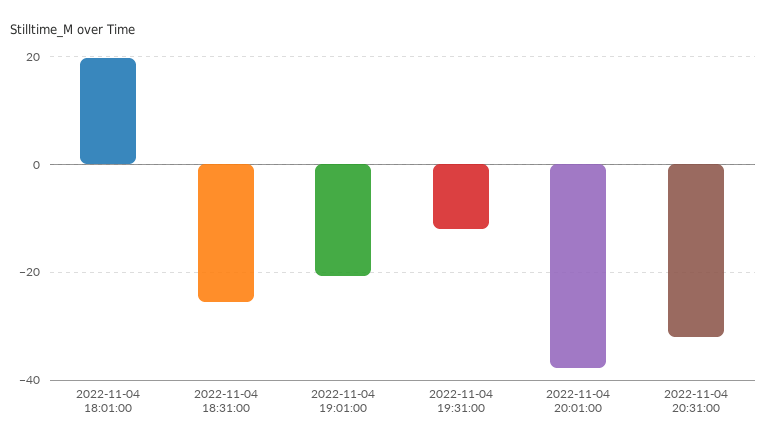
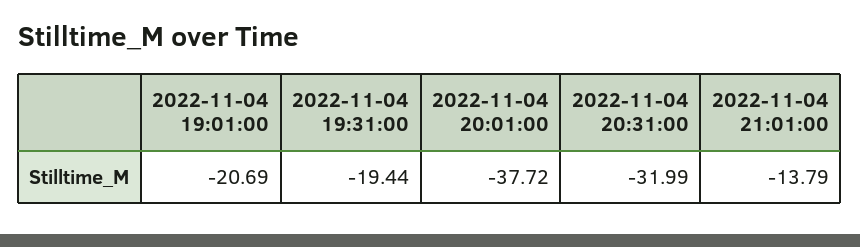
2022-11-04 18:01:00: 20 -> none
2022-11-04 18:31:00: -26 -> none
2022-11-04 19:31:00: -12 -> -19.44
2022-11-04 21:01:00: none -> -13.79

